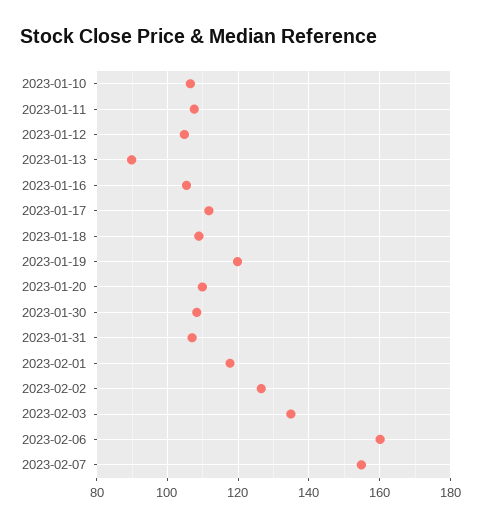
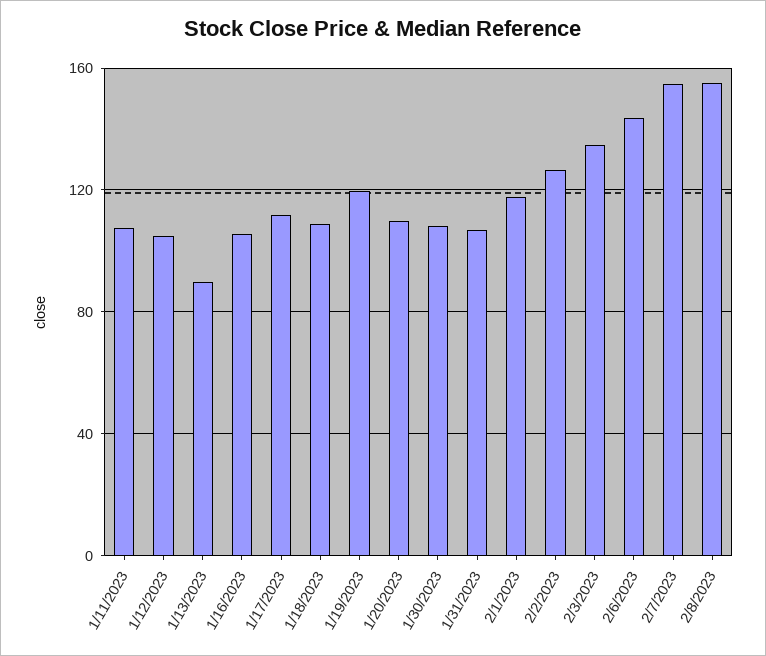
2023-01-10: 106 -> none
2023-02-06: 160 -> 145
2/8/2023: none -> 155

